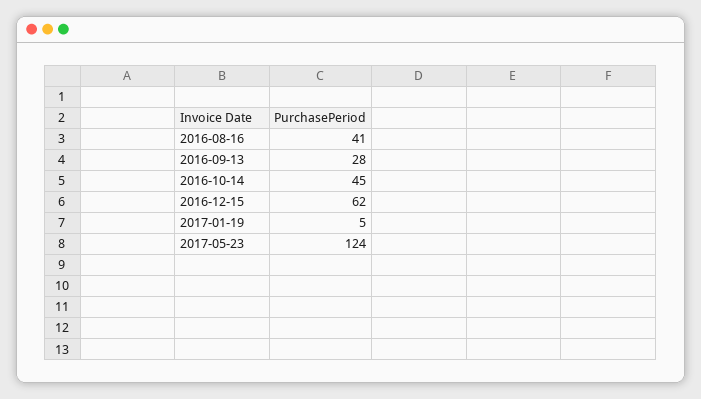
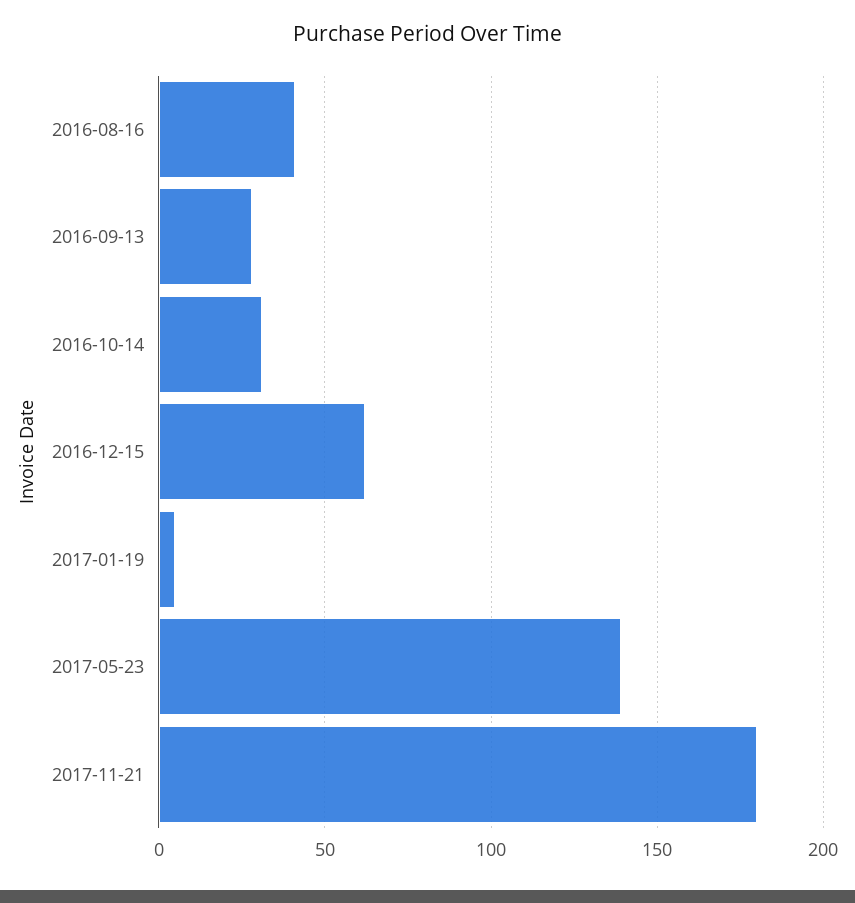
2016-10-14: 45 -> 30
2017-05-23: 124 -> 140
2017-11-21: none -> 180

